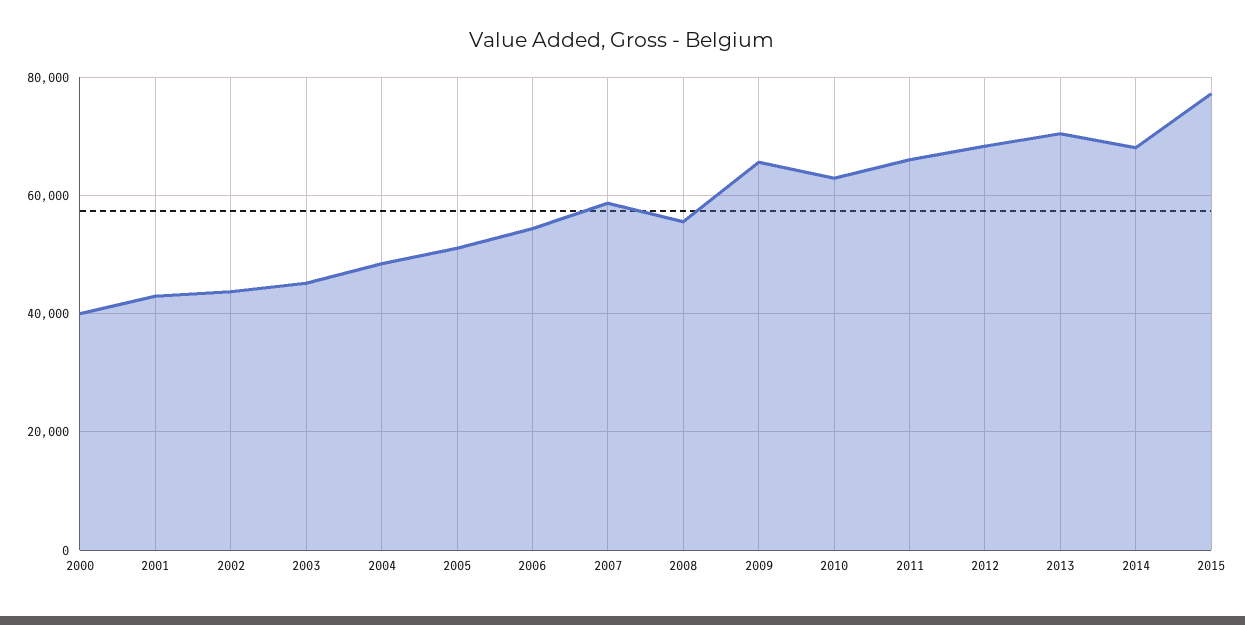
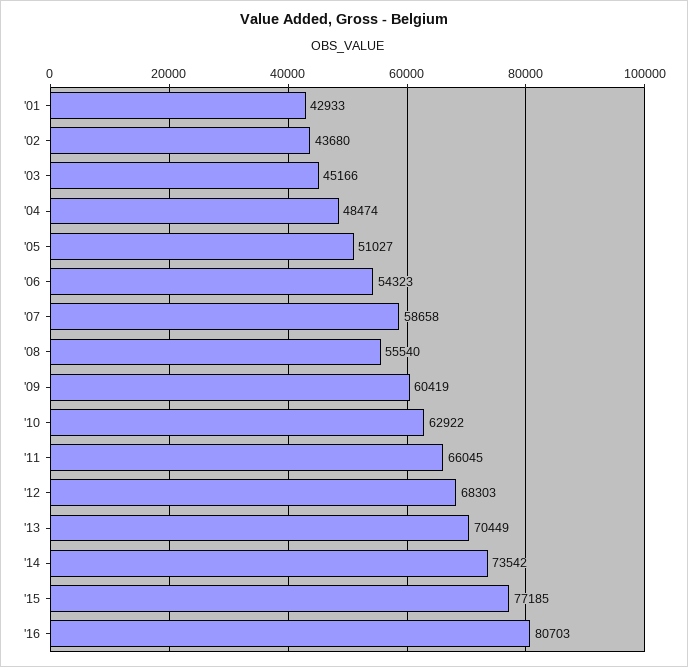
2000: 40000 -> none
2009: 66000 -> 60419
2014: 68000 -> 73542
'16: none -> 80703

